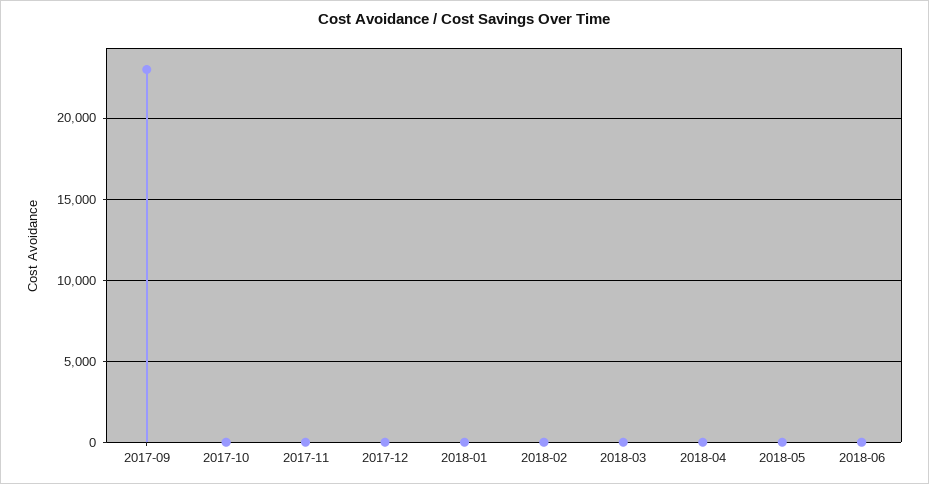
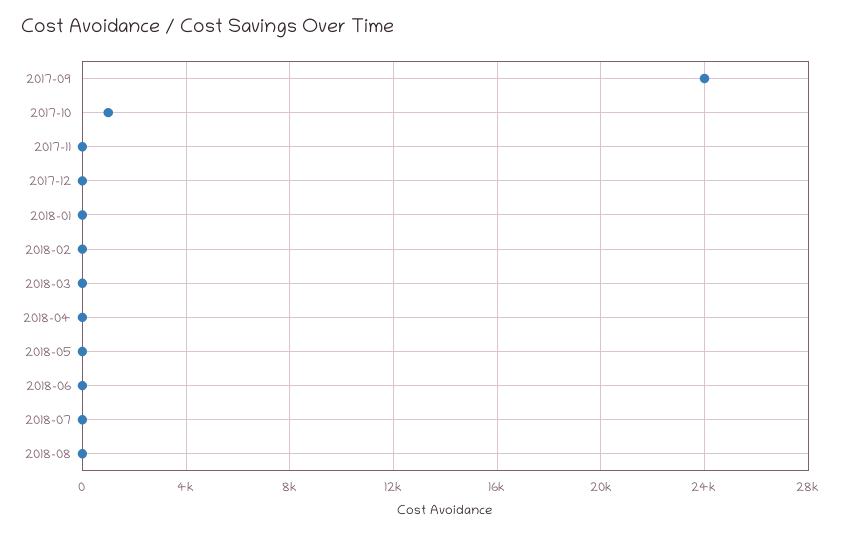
2017-09: 23000 -> 24000
2017-10: 0 -> 1000
2018-07: none -> 0
2018-08: none -> 0

